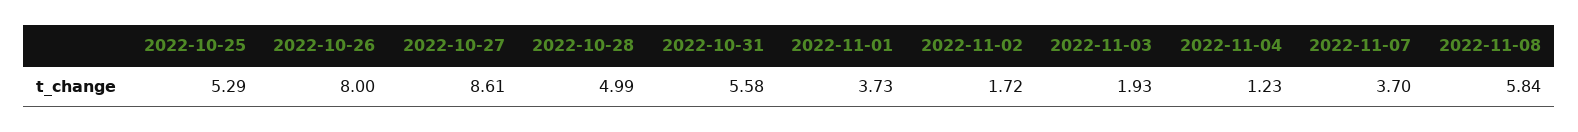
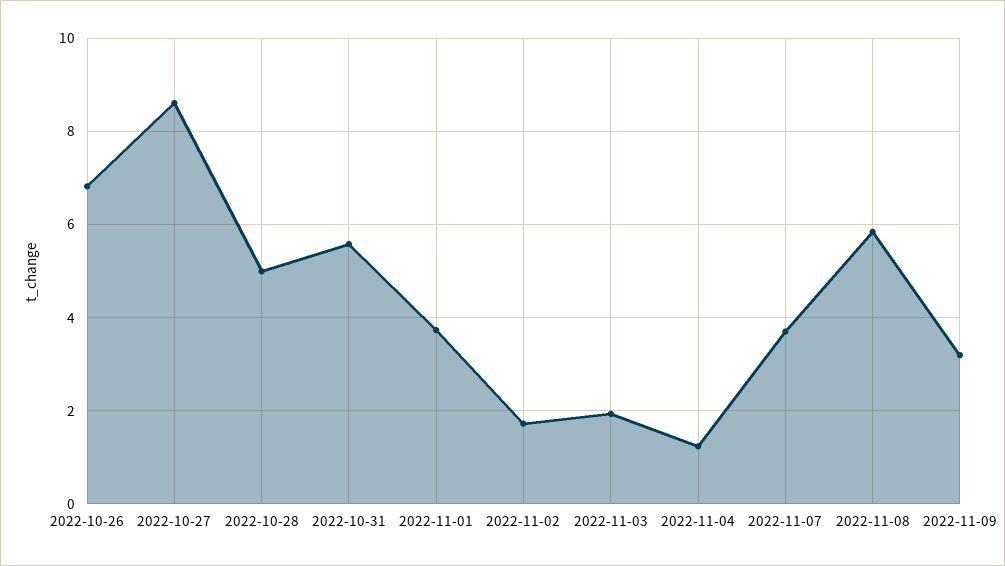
2022-10-25: 5.29 -> none
2022-10-26: 8 -> 6.8
2022-11-09: none -> 3.2

